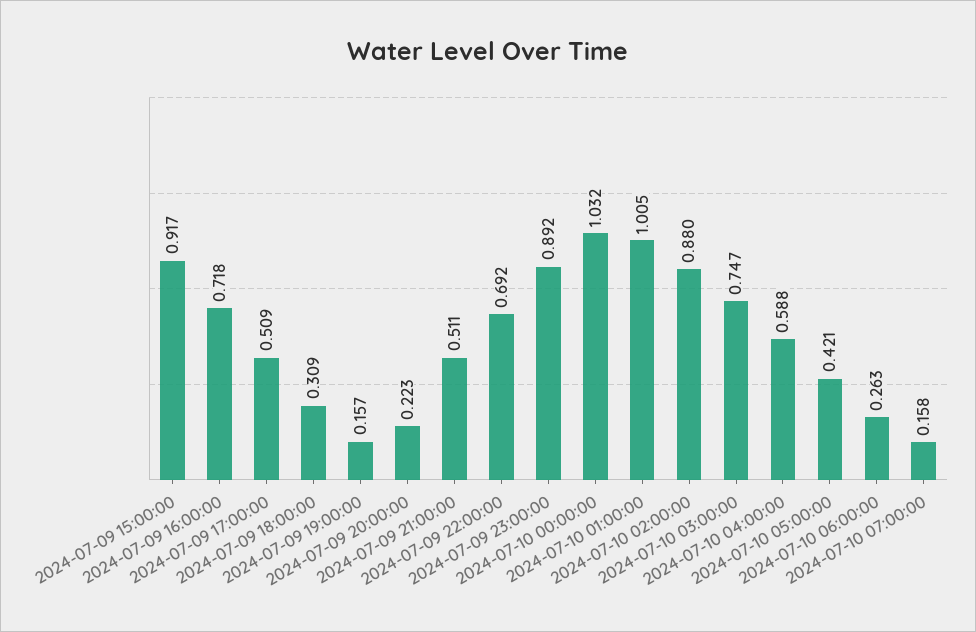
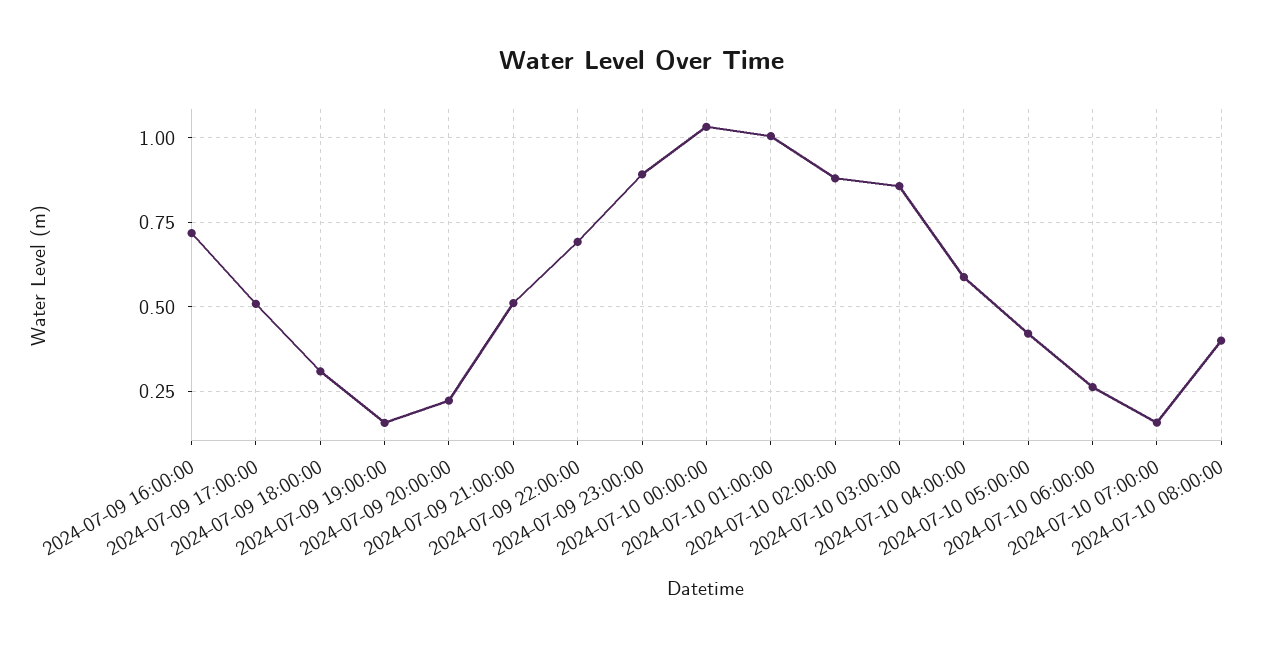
2024-07-09 15:00:00: 0.917 -> none
2024-07-10 03:00:00: 0.747 -> 0.85
2024-07-10 08:00:00: none -> 0.4

